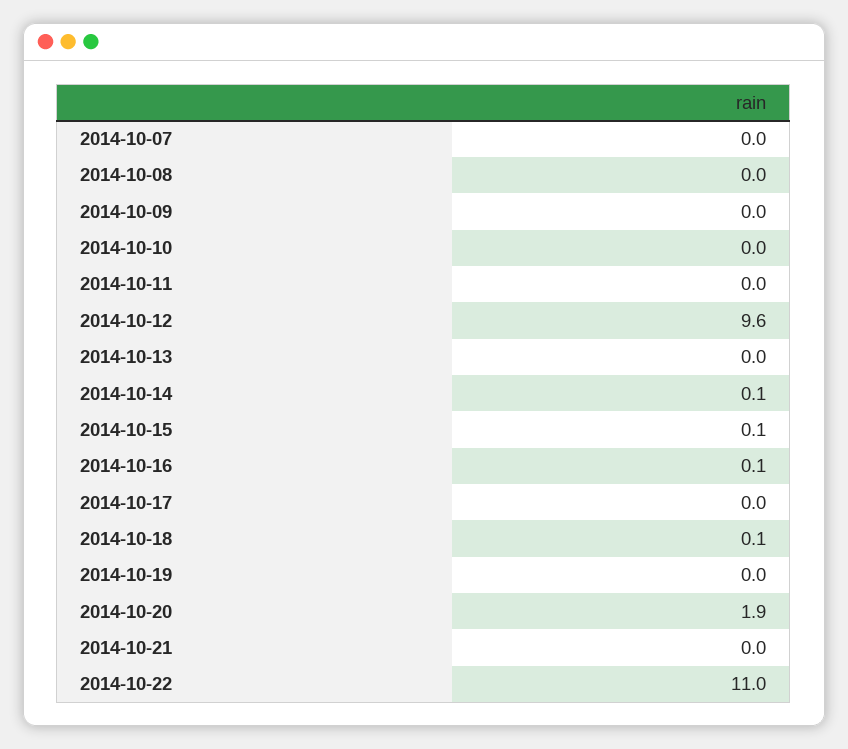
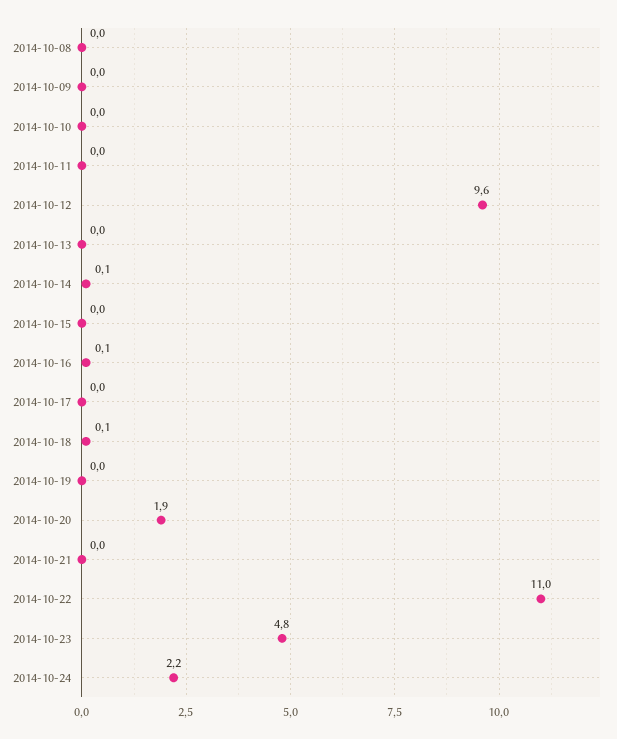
2014-10-07: 0 -> none
2014-10-15: 0.1 -> 0
2014-10-23: none -> 4.8
2014-10-24: none -> 2.2

